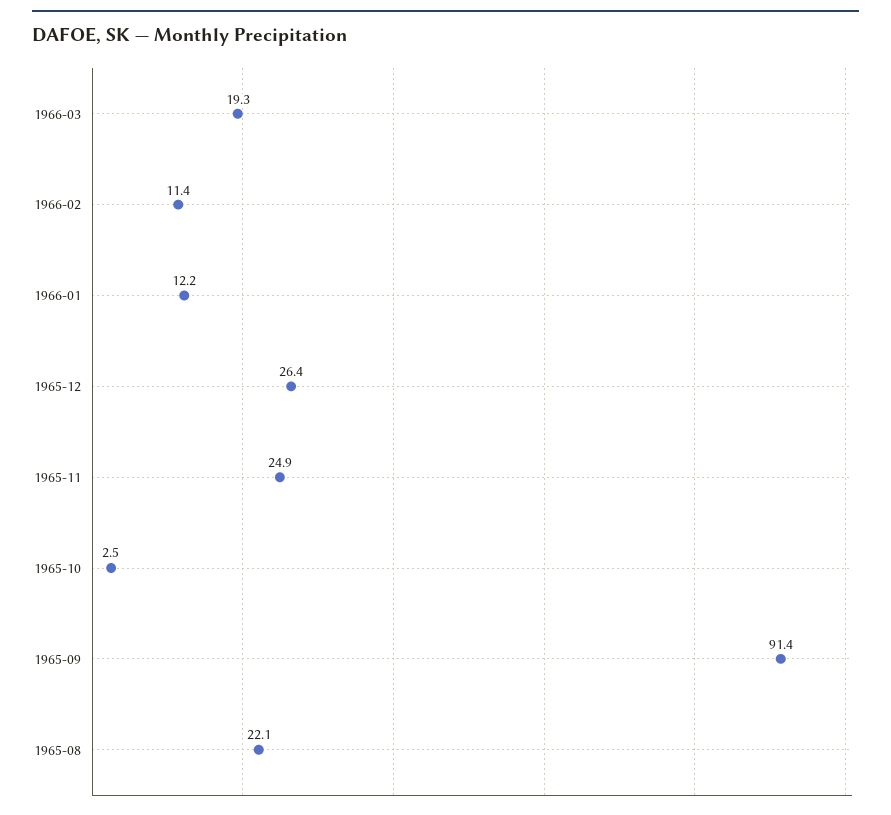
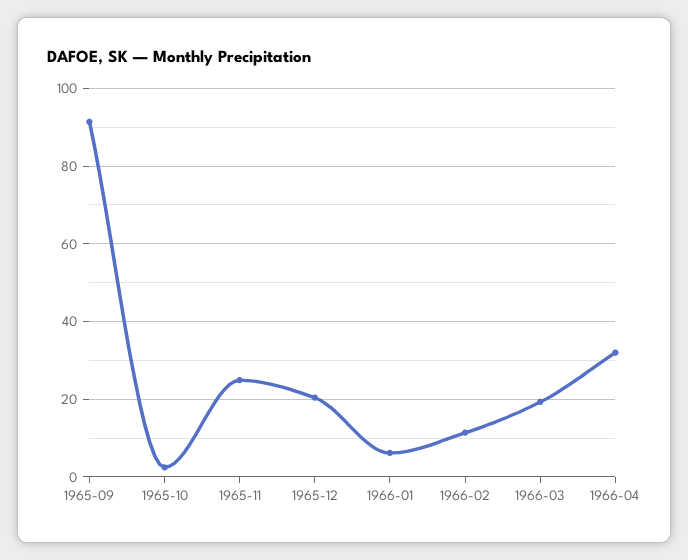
1966-01: 12.2 -> 6
1965-12: 26.4 -> 20
1965-08: 22.1 -> none
1966-04: none -> 32

